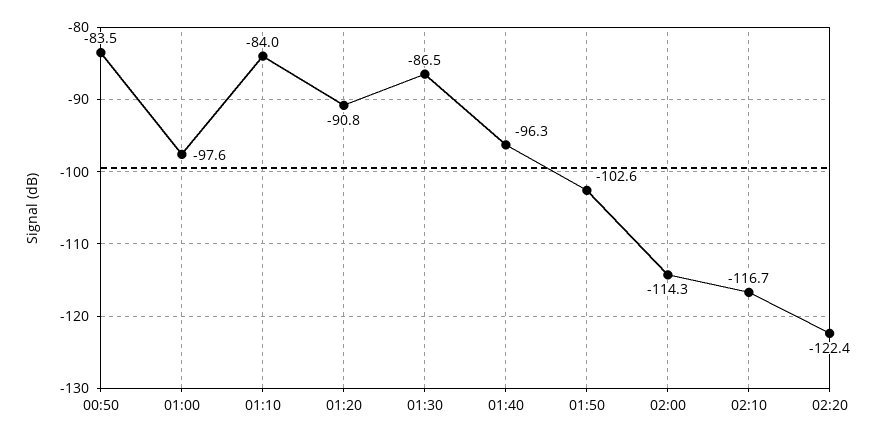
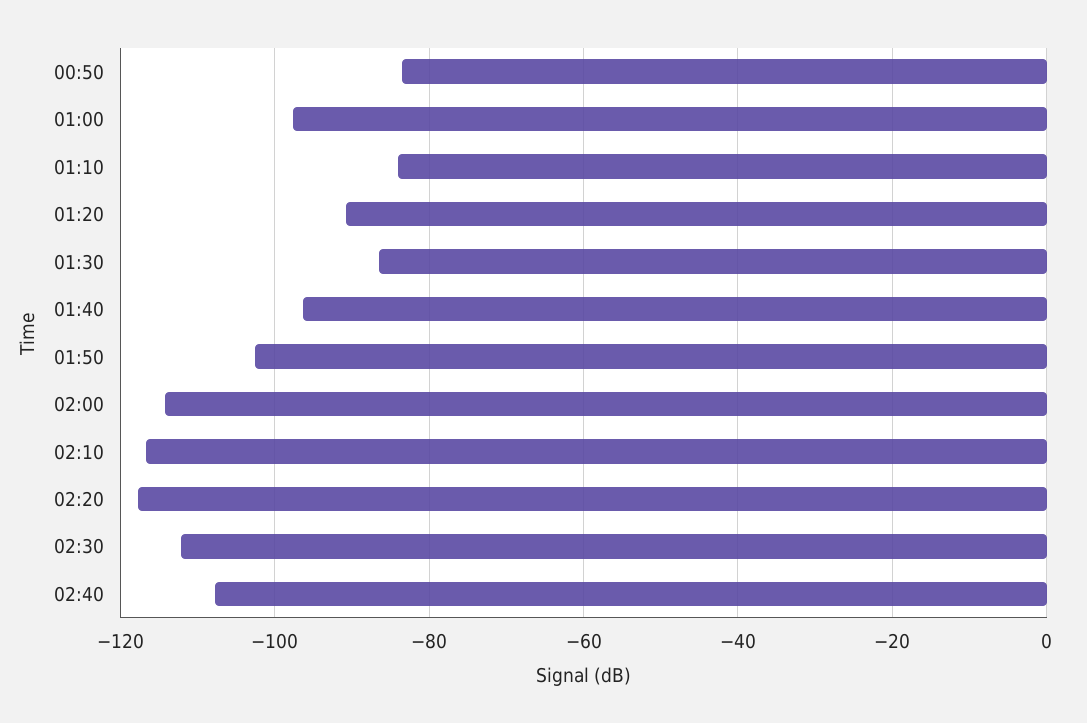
02:20: -122.4 -> -118
02:30: none -> -112
02:40: none -> -108

